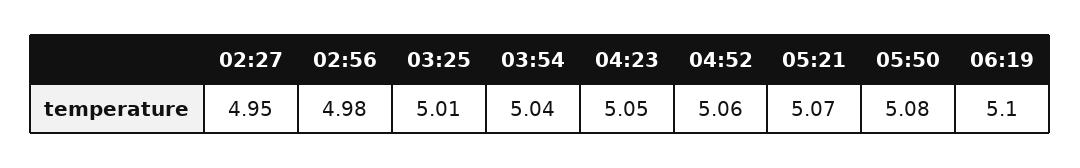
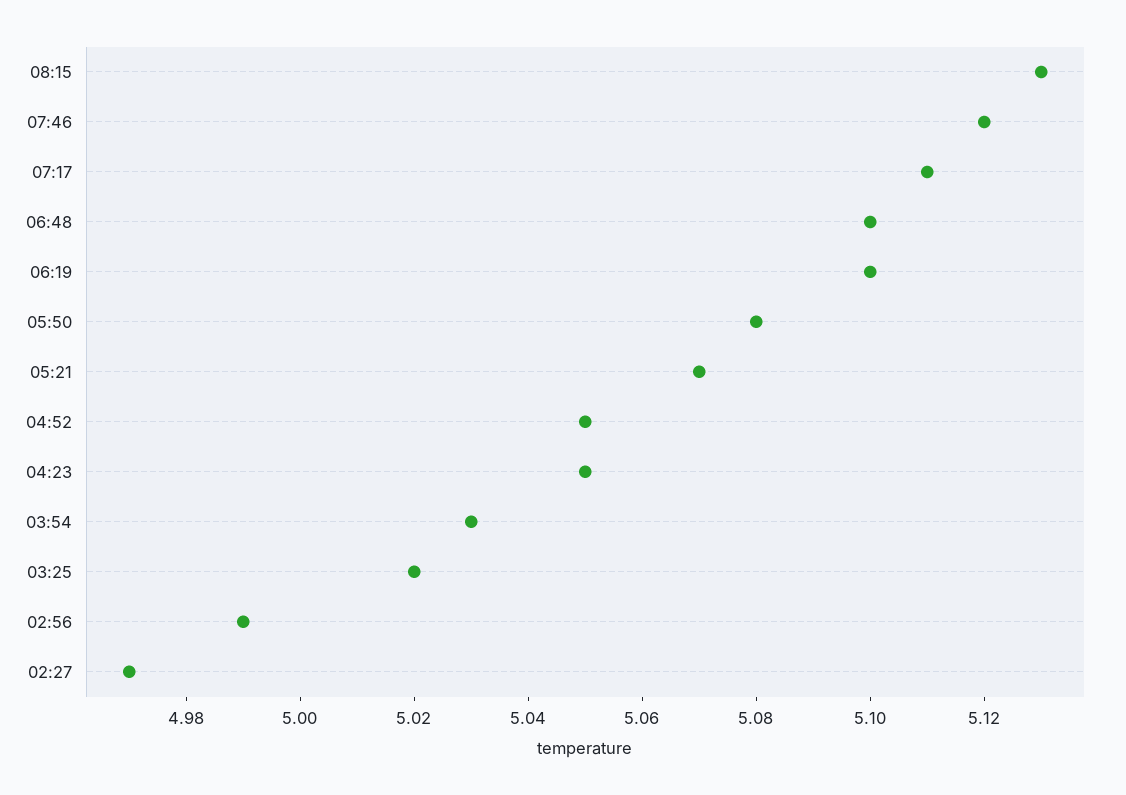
02:27: 4.95 -> 4.97
02:56: 4.98 -> 4.99
03:25: 5.01 -> 5.02
03:54: 5.04 -> 5.03
04:52: 5.06 -> 5.05
08:15: none -> 5.13
07:46: none -> 5.12
07:17: none -> 5.11
06:48: none -> 5.1

